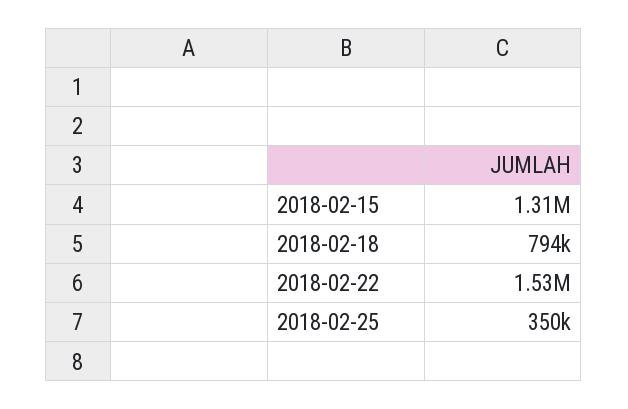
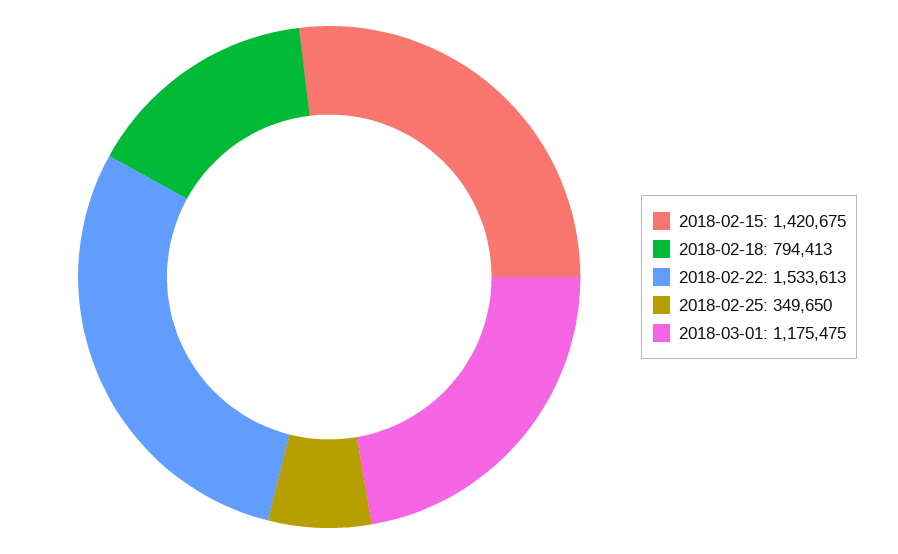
2018-02-15: 1310000 -> 1420675
2018-03-01: none -> 1175475

